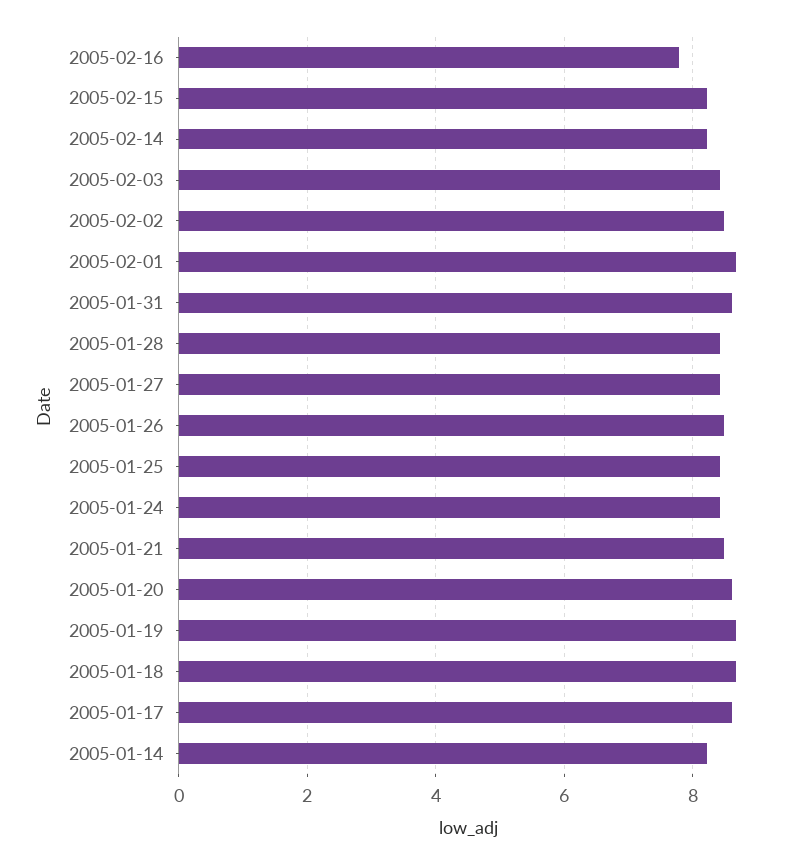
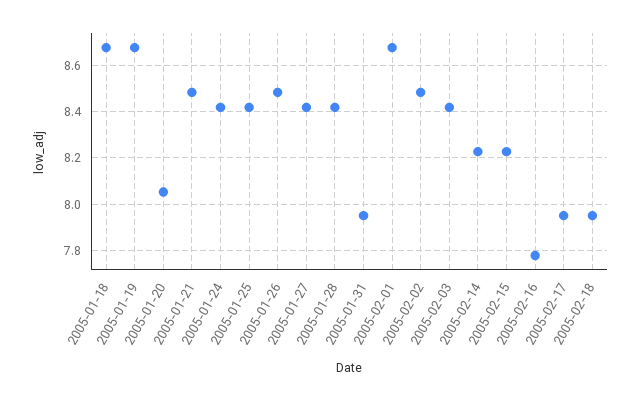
2005-01-31: 8.6 -> 7.95
2005-01-20: 8.6 -> 8.05
2005-01-17: 8.6 -> none
2005-01-14: 8.2 -> none
2005-02-17: none -> 7.95
2005-02-18: none -> 7.95

